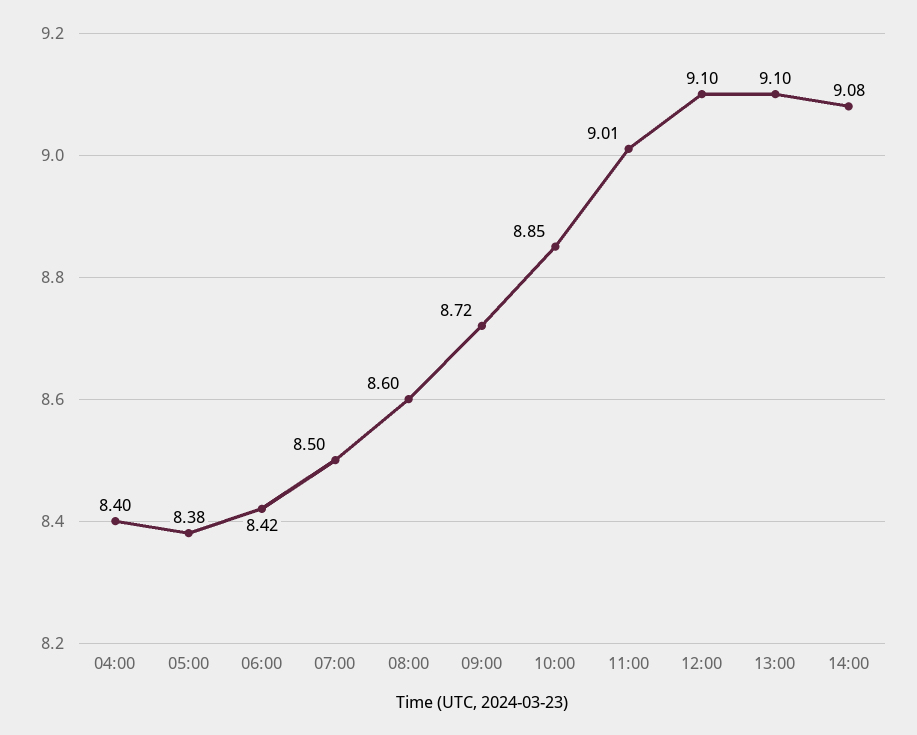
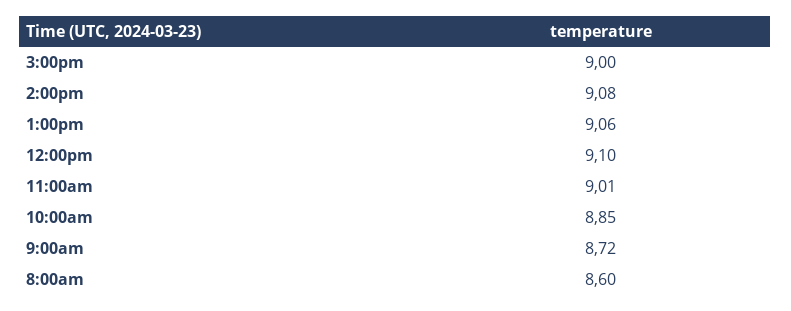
04:00: 8.4 -> none
05:00: 8.38 -> none
06:00: 8.42 -> none
07:00: 8.5 -> none
13:00: 9.1 -> 9.06
3:00pm: none -> 9

